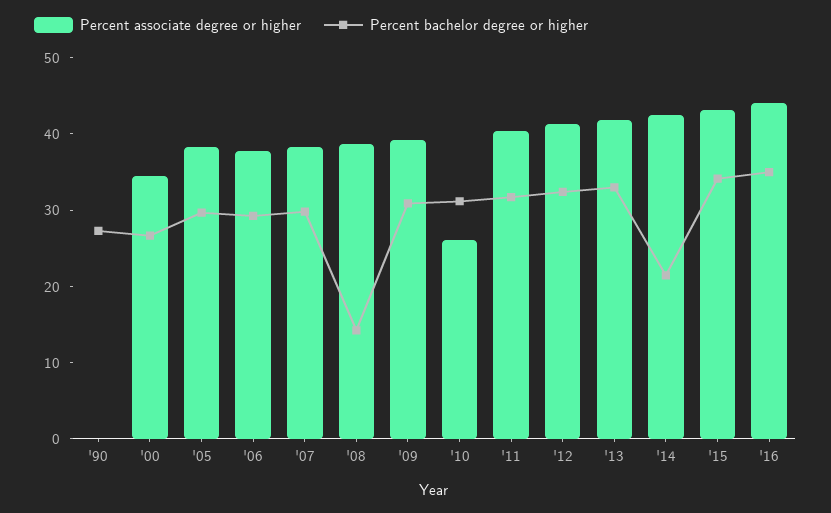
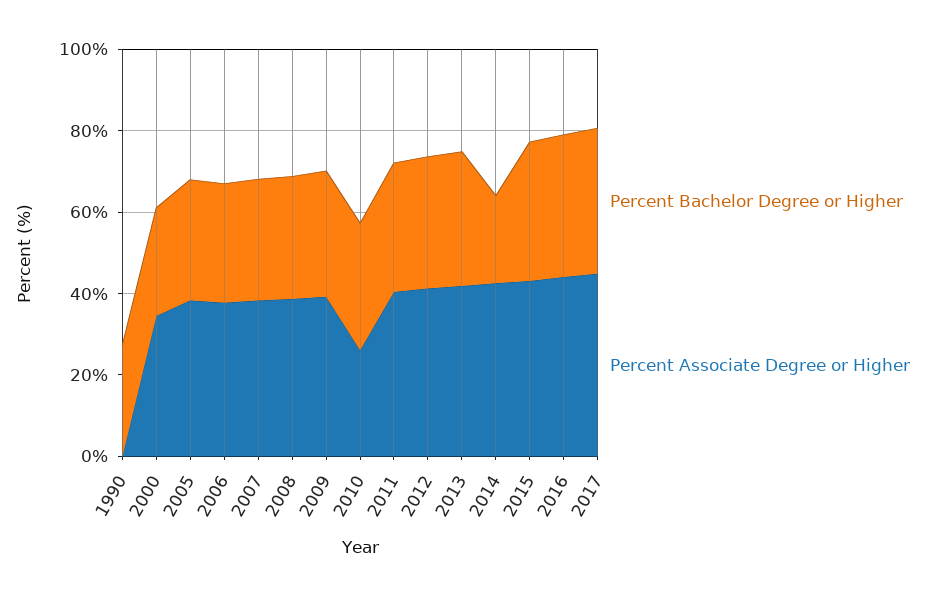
Percent bachelor degree or higher, '08: 14 -> 30
Percent bachelor degree or higher, 2017: none -> 35
Percent associate degree or higher, 2017: none -> 45

